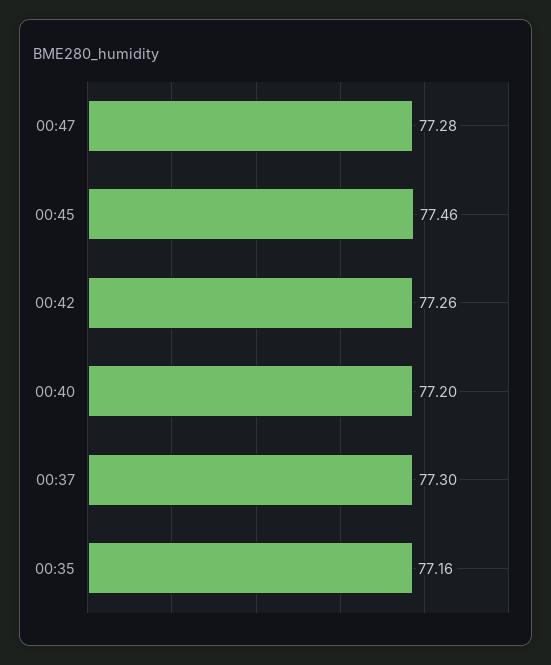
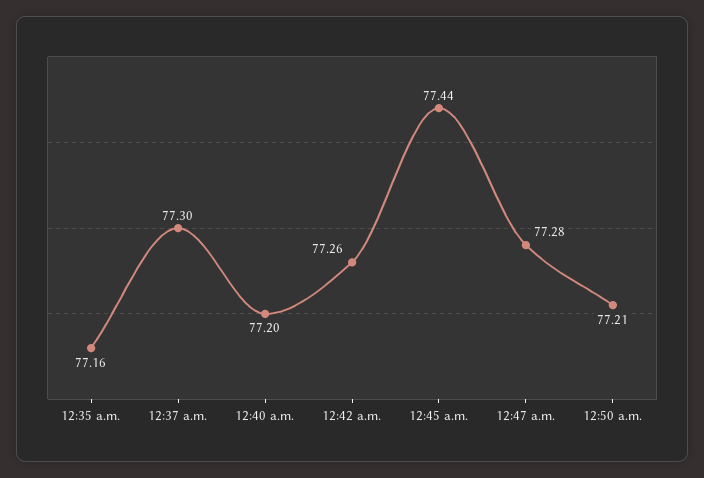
00:45: 77.46 -> 77.44
12:50 a.m.: none -> 77.21

